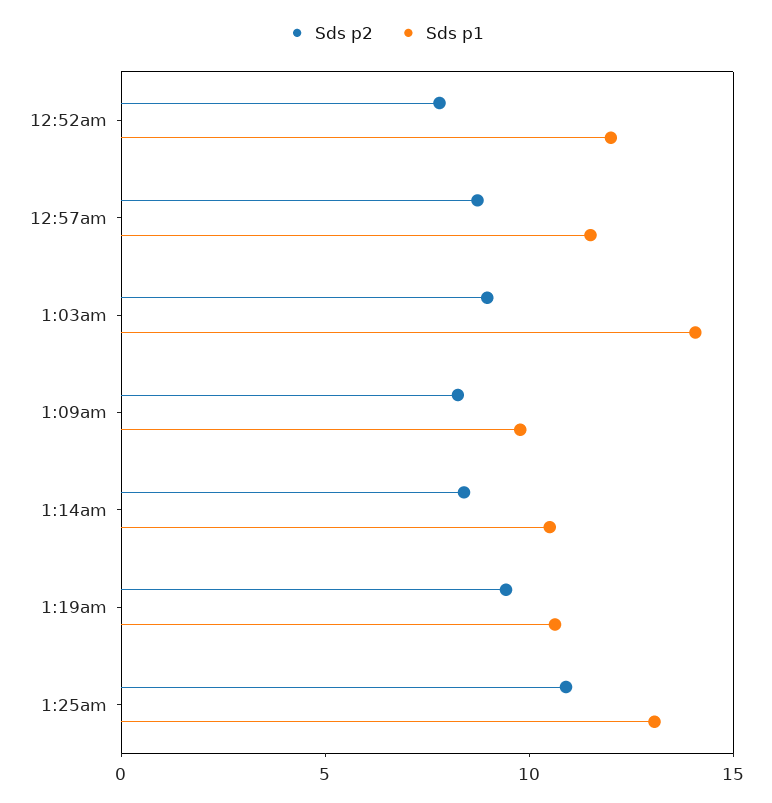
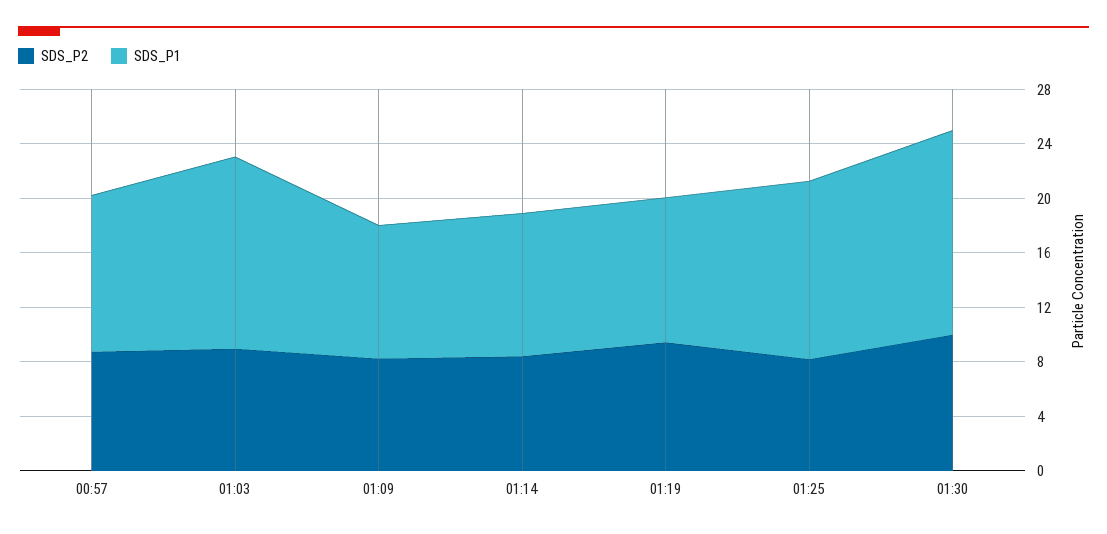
Sds p2, 12:52am: 8 -> none
Sds p1, 12:52am: 12 -> none
Sds p2, 1:25am: 11 -> 8
Sds p2, 01:30: none -> 10
Sds p1, 01:30: none -> 15

